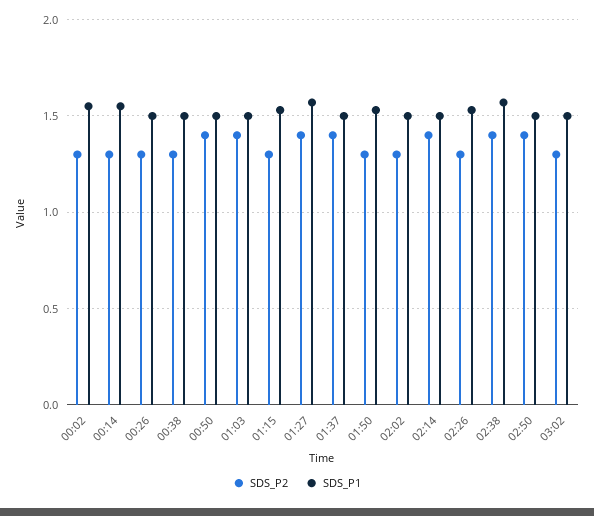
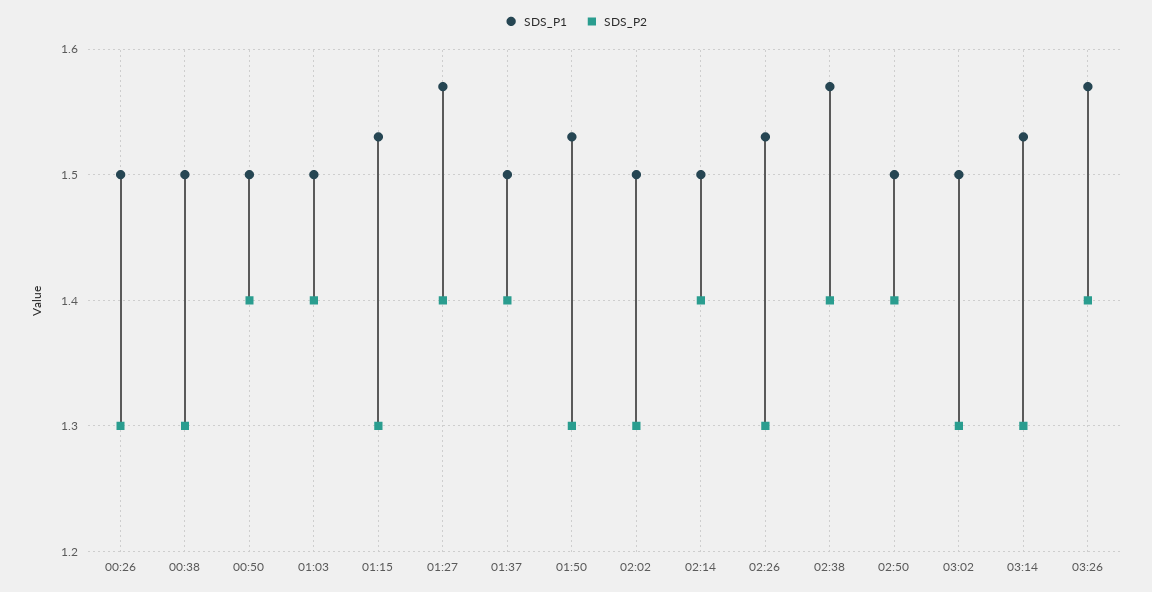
SDS_P2, 00:02: 1.3 -> none
SDS_P1, 00:02: 1.55 -> none
SDS_P2, 00:14: 1.3 -> none
SDS_P1, 00:14: 1.55 -> none
SDS_P1, 03:14: none -> 1.53
SDS_P2, 03:14: none -> 1.3
SDS_P1, 03:26: none -> 1.57
SDS_P2, 03:26: none -> 1.4

